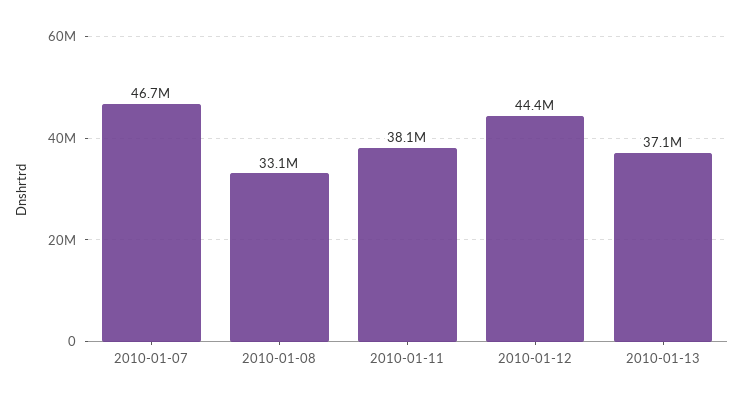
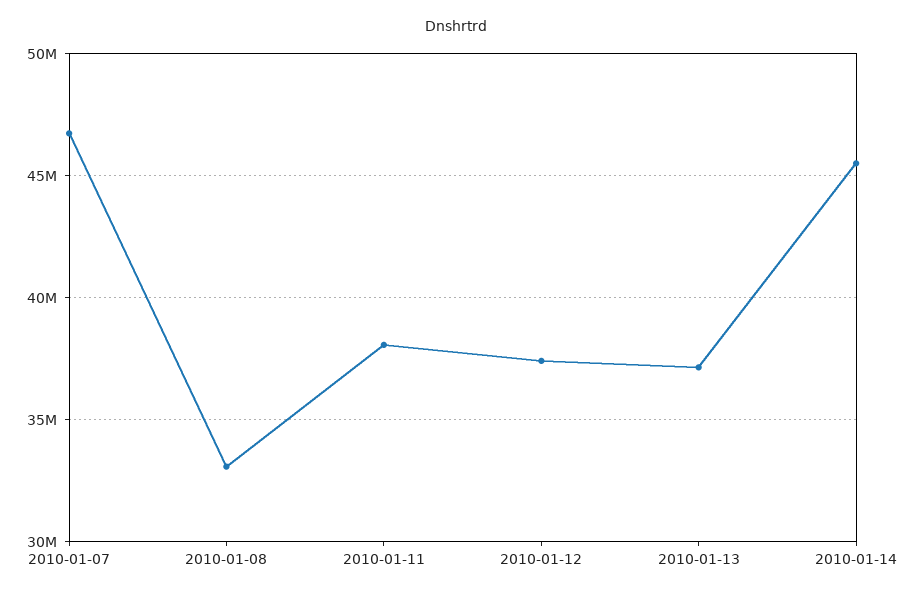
2010-01-12: 44400000 -> 37500000
2010-01-14: none -> 45500000

